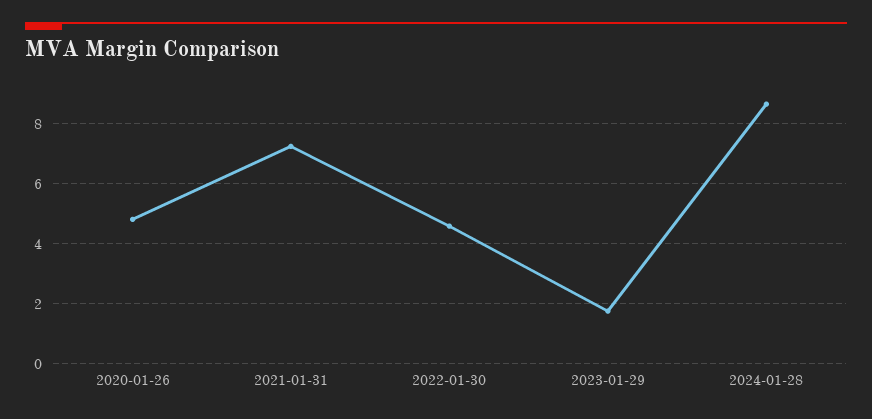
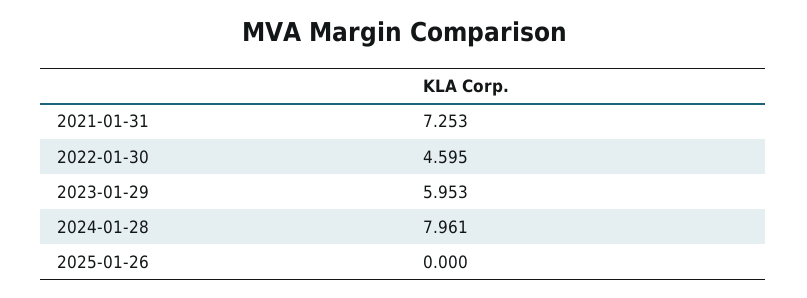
2020-01-26: 4.8 -> none
2023-01-29: 1.8 -> 5.953
2024-01-28: 8.6 -> 7.961
2025-01-26: none -> 0

